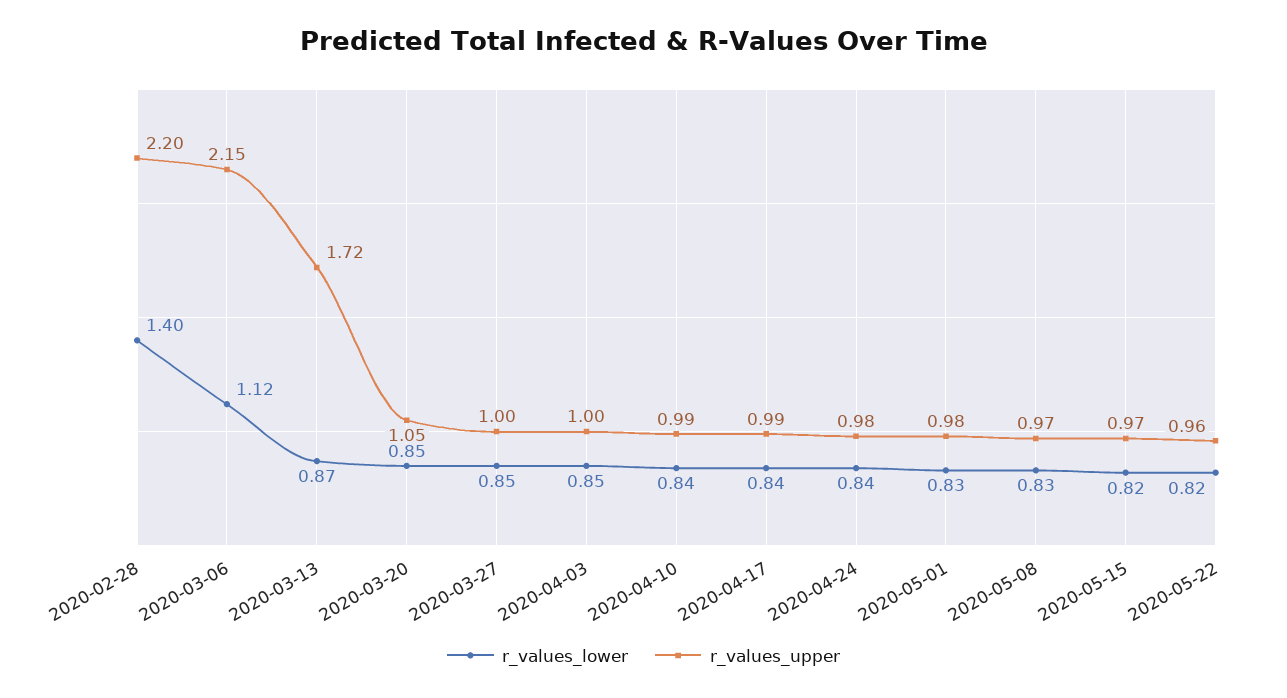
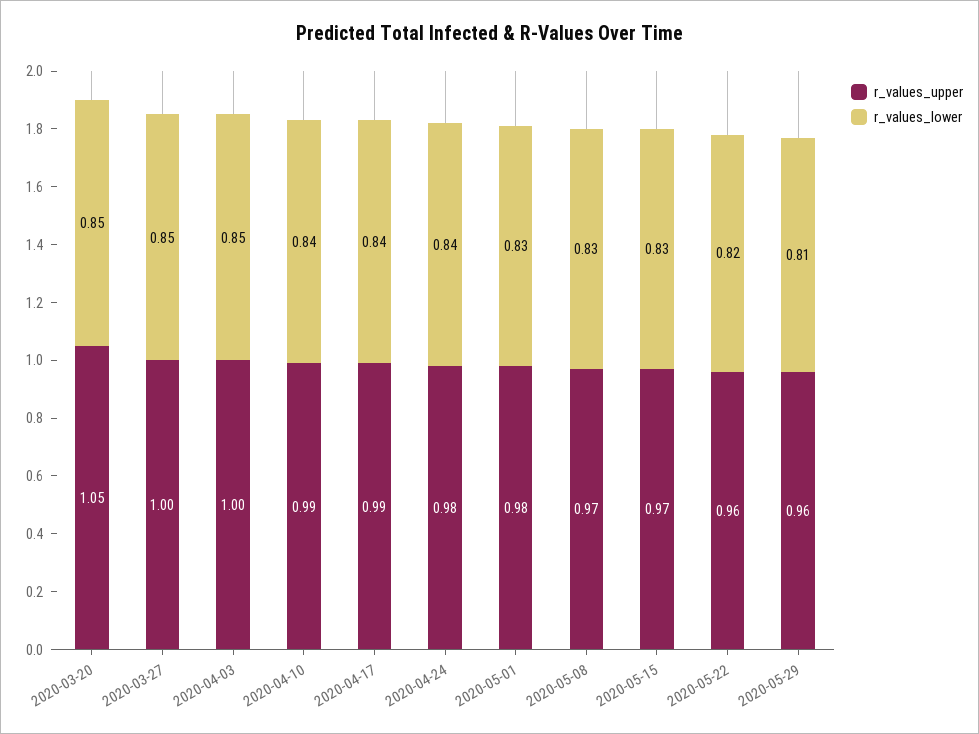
r_values_lower, 2020-02-28: 1.4 -> none
r_values_upper, 2020-02-28: 2.2 -> none
r_values_lower, 2020-03-06: 1.12 -> none
r_values_upper, 2020-03-06: 2.15 -> none
r_values_lower, 2020-03-13: 0.87 -> none
r_values_upper, 2020-03-13: 1.72 -> none
r_values_lower, 2020-05-15: 0.82 -> 0.83
r_values_upper, 2020-05-29: none -> 0.96
r_values_lower, 2020-05-29: none -> 0.81

